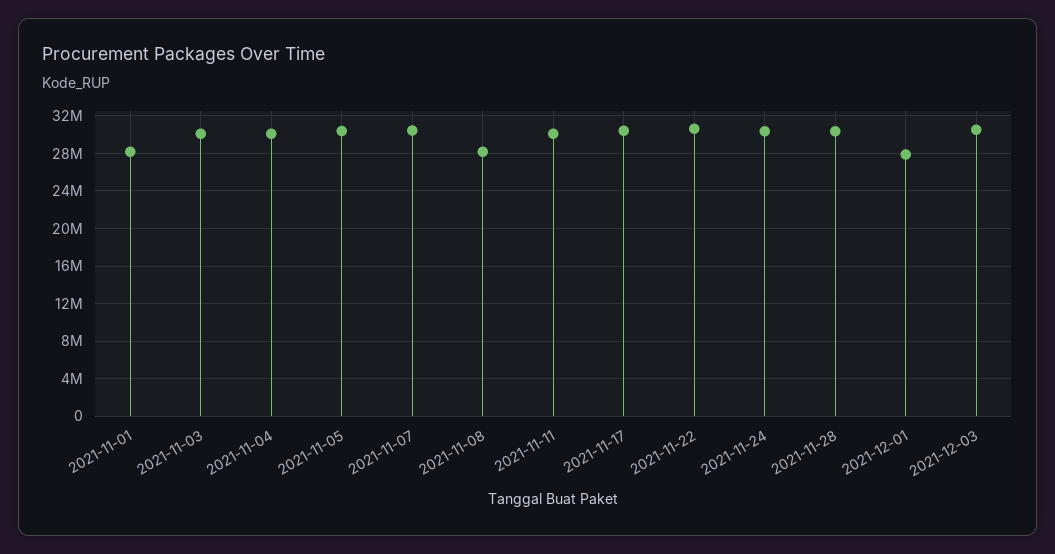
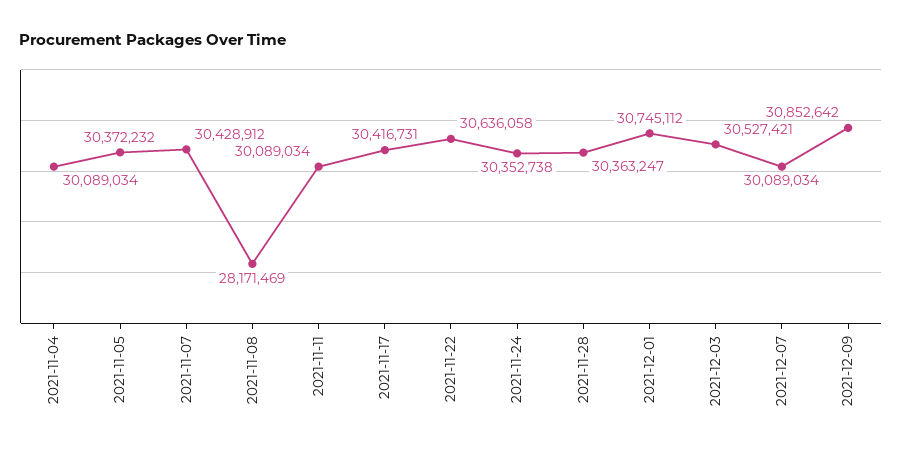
2021-11-01: 28000000 -> none
2021-11-03: 30000000 -> none
2021-12-01: 28000000 -> 30745112
2021-12-07: none -> 30089034
2021-12-09: none -> 30852642

